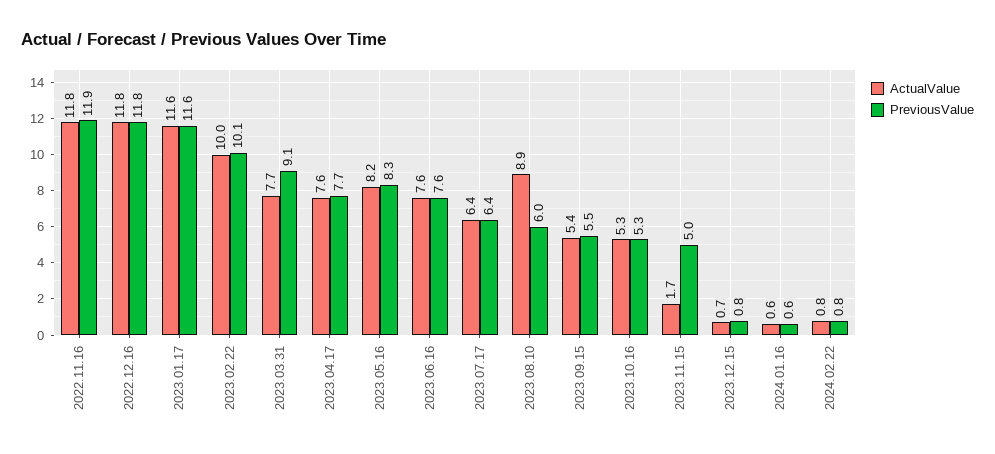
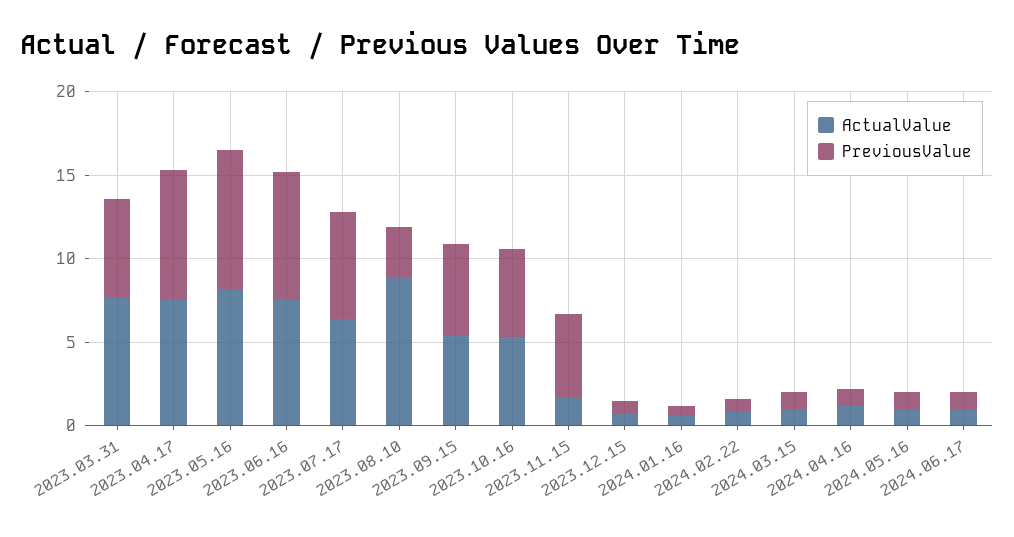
ActualValue, 2022.11.16: 11.8 -> none
PreviousValue, 2022.11.16: 11.9 -> none
ActualValue, 2022.12.16: 11.8 -> none
PreviousValue, 2022.12.16: 11.8 -> none
ActualValue, 2023.01.17: 11.6 -> none
PreviousValue, 2023.01.17: 11.6 -> none
ActualValue, 2023.02.22: 10 -> none
PreviousValue, 2023.02.22: 10.1 -> none
PreviousValue, 2023.03.31: 9.1 -> 6
PreviousValue, 2023.08.10: 6 -> 3
ActualValue, 2024.03.15: none -> 1
PreviousValue, 2024.03.15: none -> 1
ActualValue, 2024.04.16: none -> 1
PreviousValue, 2024.04.16: none -> 1
ActualValue, 2024.05.16: none -> 1
PreviousValue, 2024.05.16: none -> 1
ActualValue, 2024.06.17: none -> 1
PreviousValue, 2024.06.17: none -> 1

